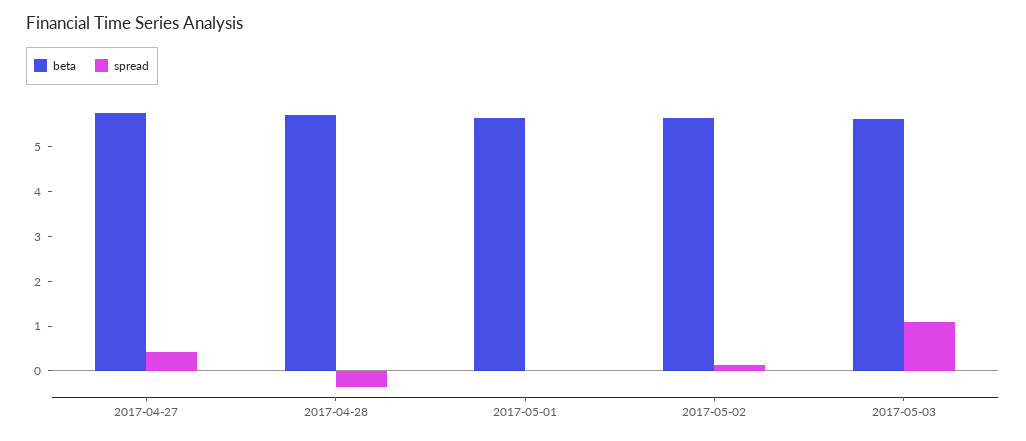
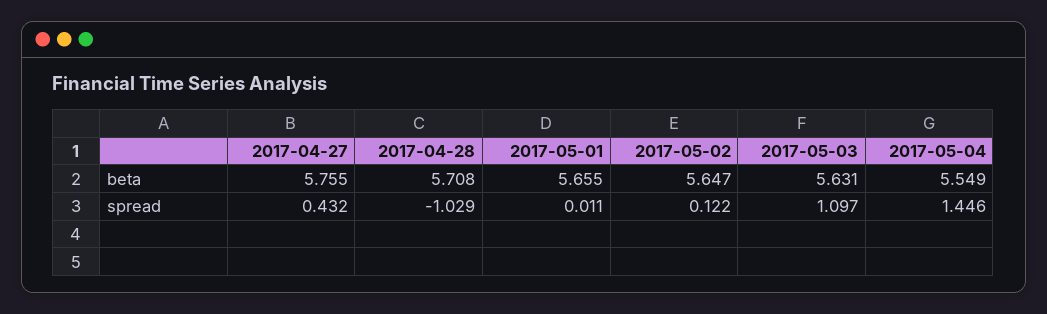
spread, 2017-04-28: -0.4 -> -1.029
beta, 2017-05-04: none -> 5.549
spread, 2017-05-04: none -> 1.446

